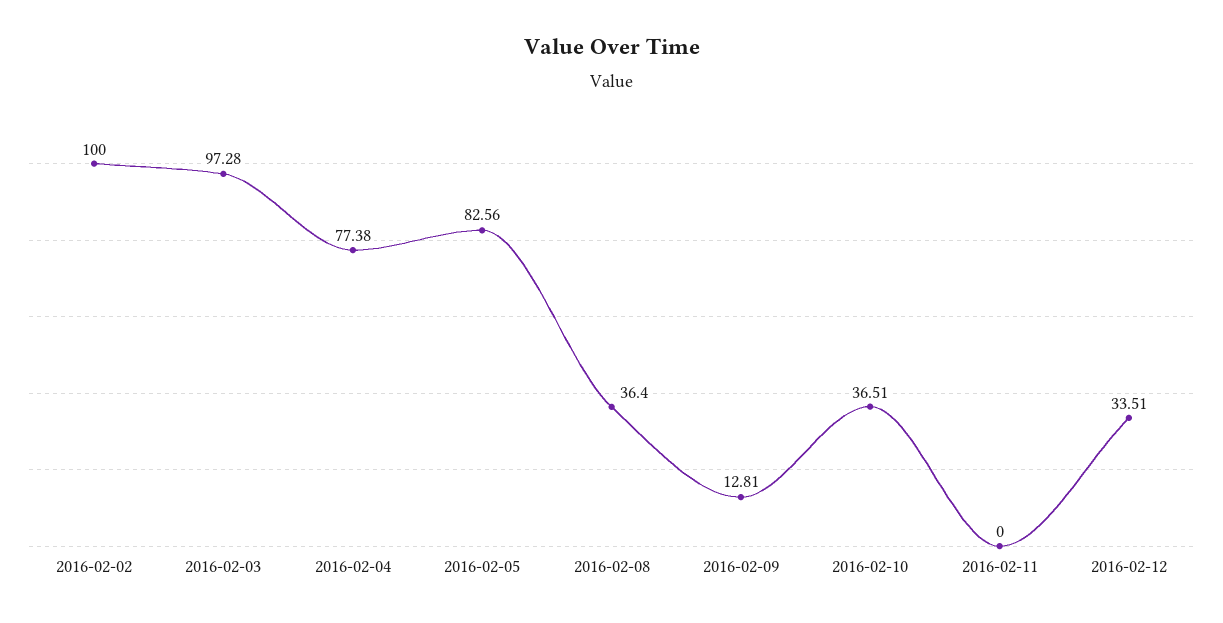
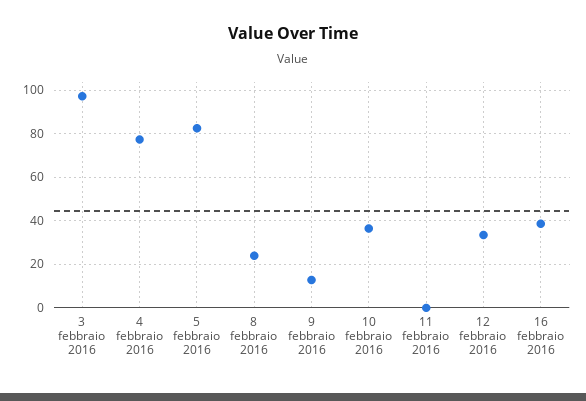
2016-02-02: 100 -> none
2016-02-08: 36.4 -> 25
16 febbraio 2016: none -> 40

